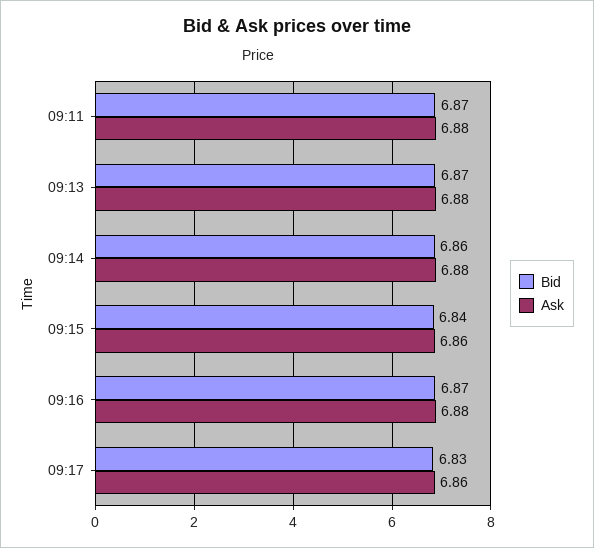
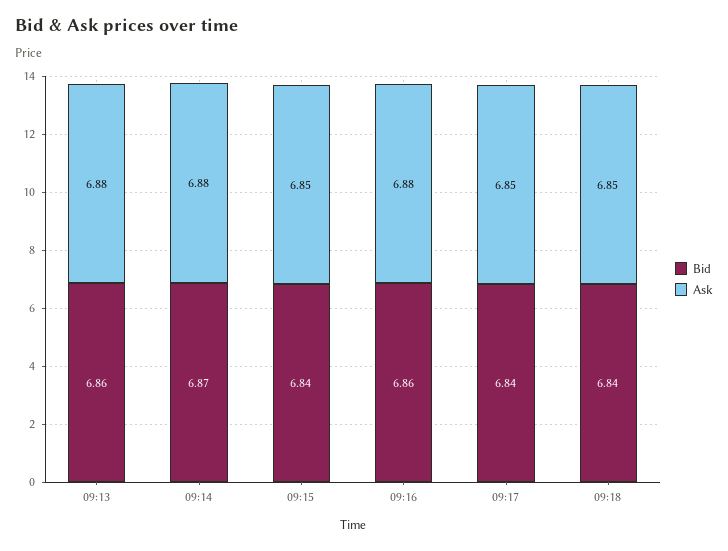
Bid, 09:11: 6.87 -> none
Ask, 09:11: 6.88 -> none
Bid, 09:13: 6.87 -> 6.86
Bid, 09:14: 6.86 -> 6.87
Ask, 09:15: 6.86 -> 6.85
Bid, 09:16: 6.87 -> 6.86
Bid, 09:17: 6.83 -> 6.84
Ask, 09:17: 6.86 -> 6.85
Bid, 09:18: none -> 6.84
Ask, 09:18: none -> 6.85

